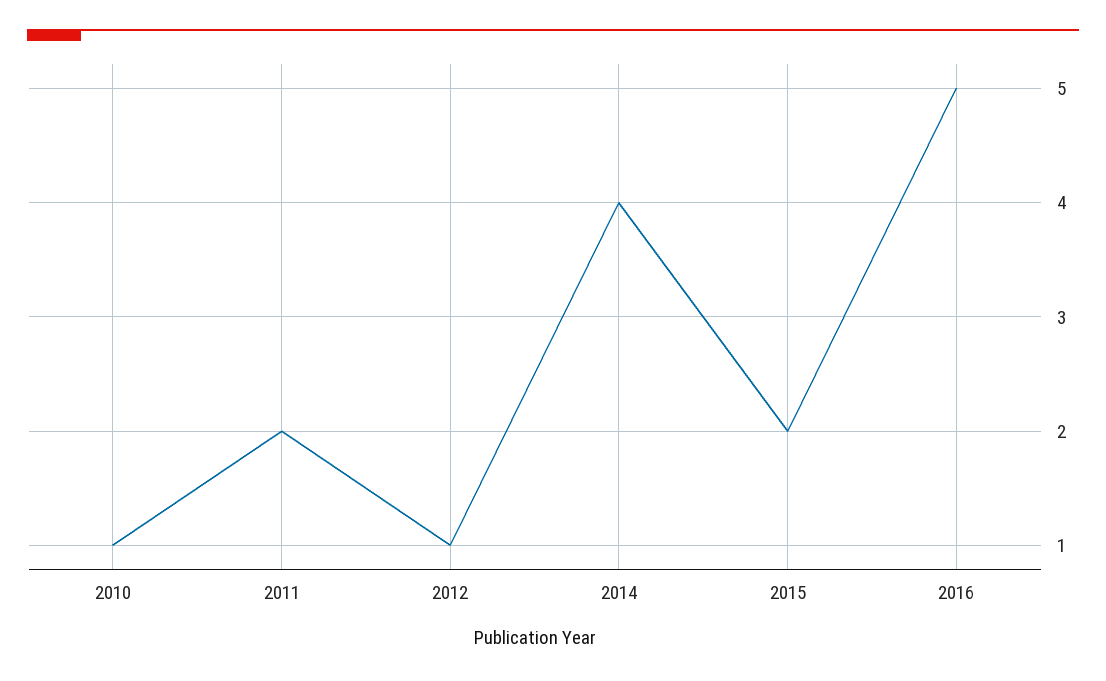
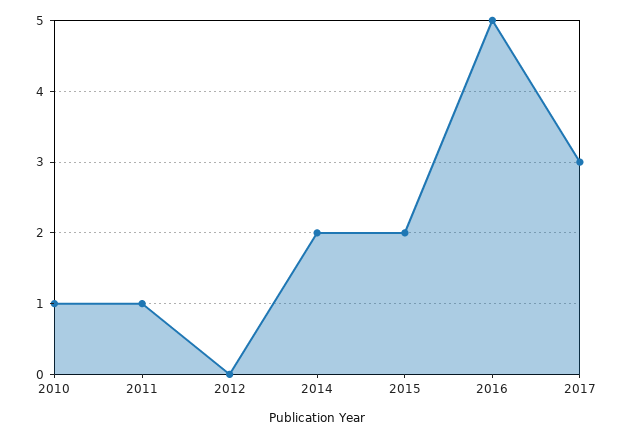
2011: 2 -> 1
2012: 1 -> 0
2014: 4 -> 2
2017: none -> 3

